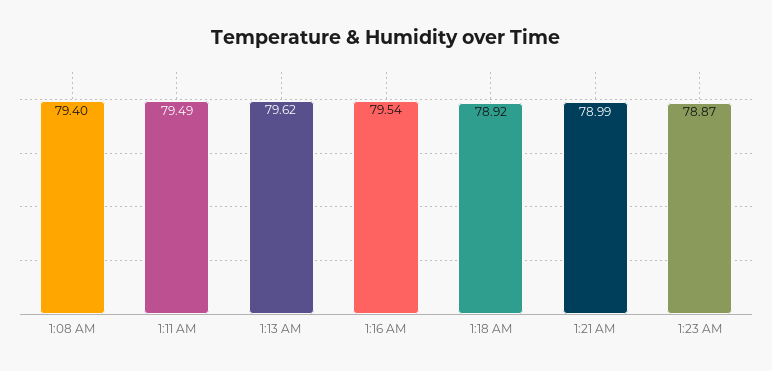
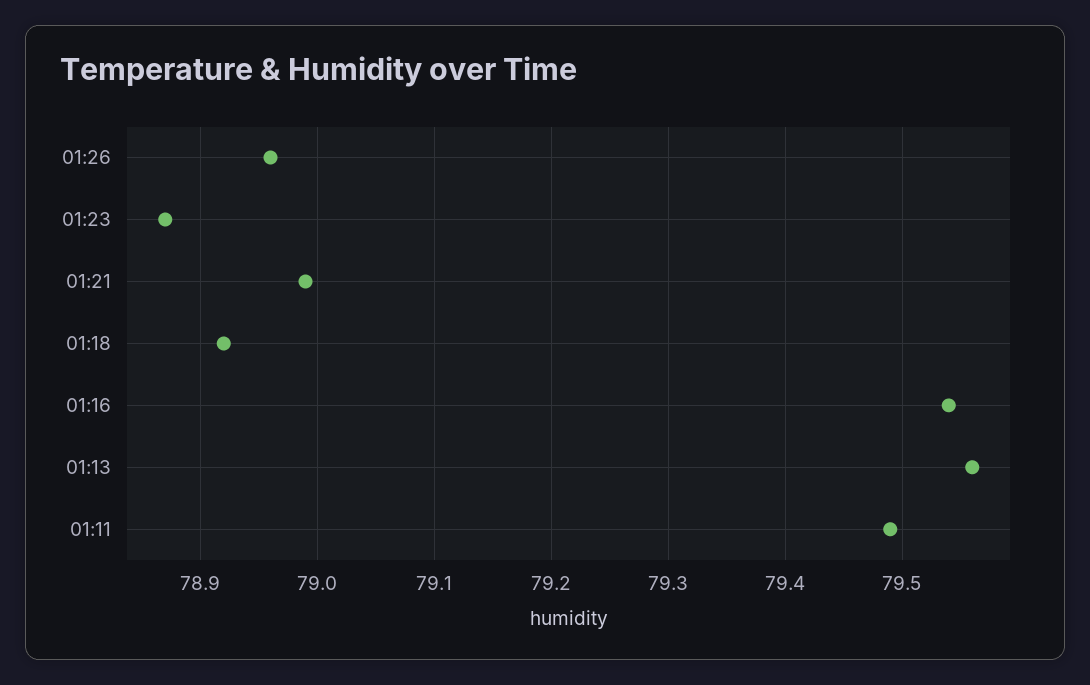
1:08 AM: 79.4 -> none
1:13 AM: 79.62 -> 79.56
01:26: none -> 78.96

